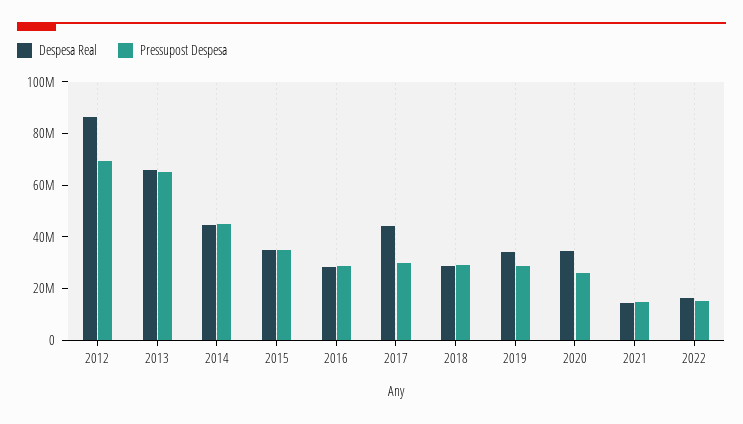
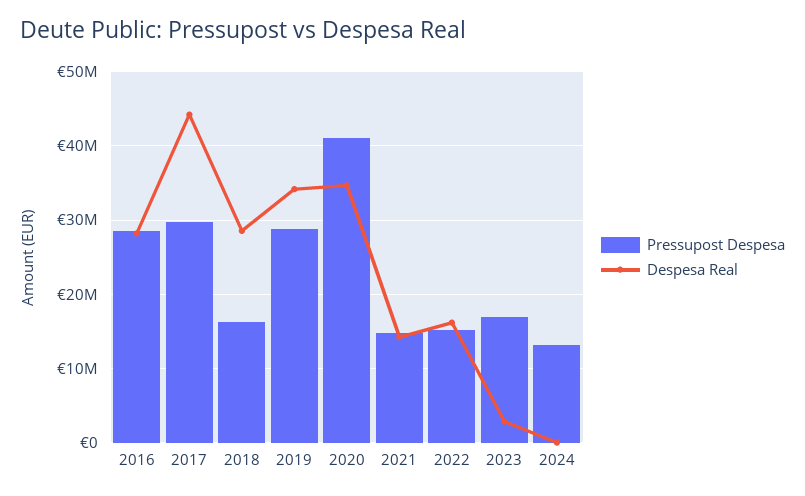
Despesa Real, 2012: 85000000 -> none
Pressupost Despesa, 2012: 70000000 -> none
Despesa Real, 2013: 65000000 -> none
Pressupost Despesa, 2013: 65000000 -> none
Despesa Real, 2014: 45000000 -> none
Pressupost Despesa, 2014: 45000000 -> none
Despesa Real, 2015: 35000000 -> none
Pressupost Despesa, 2015: 35000000 -> none
Pressupost Despesa, 2018: 30000000 -> 16000000
Pressupost Despesa, 2020: 25000000 -> 41000000
Pressupost Despesa, 2023: none -> 17000000
Despesa Real, 2023: none -> 3000000
Pressupost Despesa, 2024: none -> 13000000
Despesa Real, 2024: none -> 0

